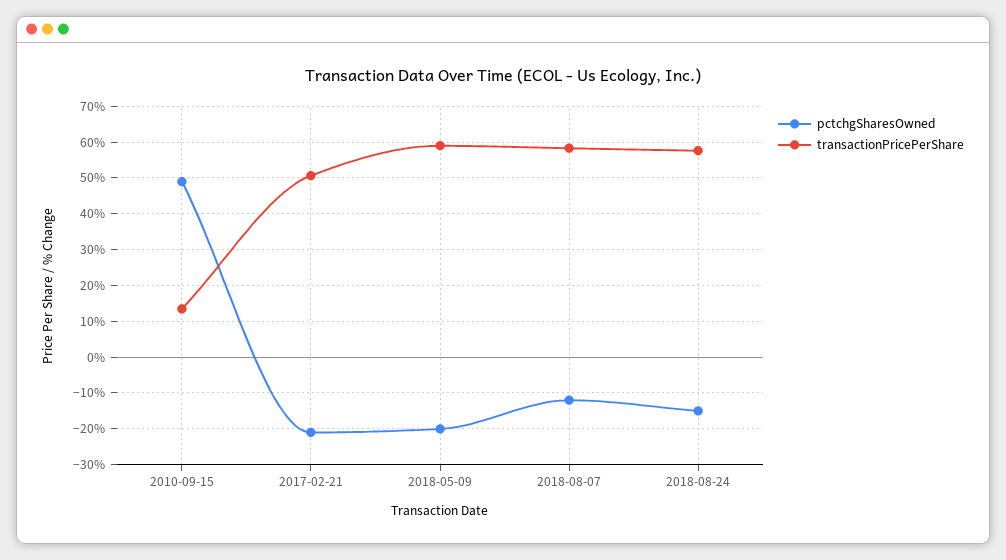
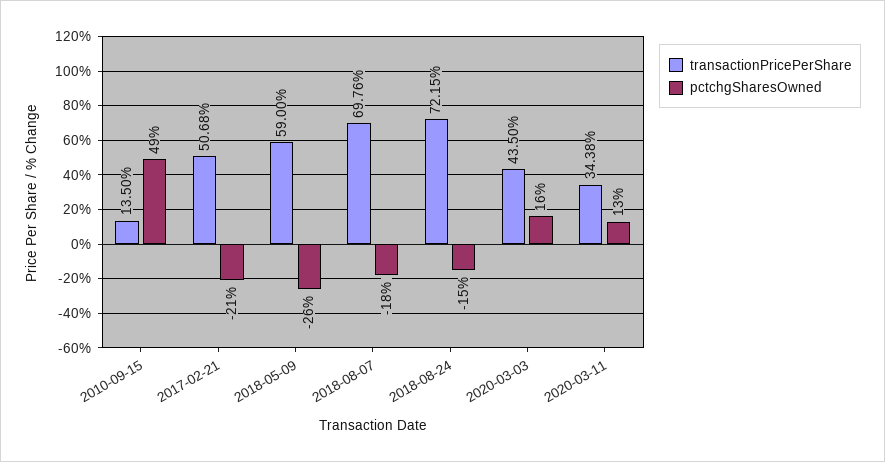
pctchgSharesOwned, 2018-05-09: -20 -> -26
pctchgSharesOwned, 2018-08-07: -12 -> -18
transactionPricePerShare, 2018-08-07: 58 -> 69.76
transactionPricePerShare, 2018-08-24: 58 -> 72.15
transactionPricePerShare, 2020-03-03: none -> 43.5
pctchgSharesOwned, 2020-03-03: none -> 16
transactionPricePerShare, 2020-03-11: none -> 34.38
pctchgSharesOwned, 2020-03-11: none -> 13

